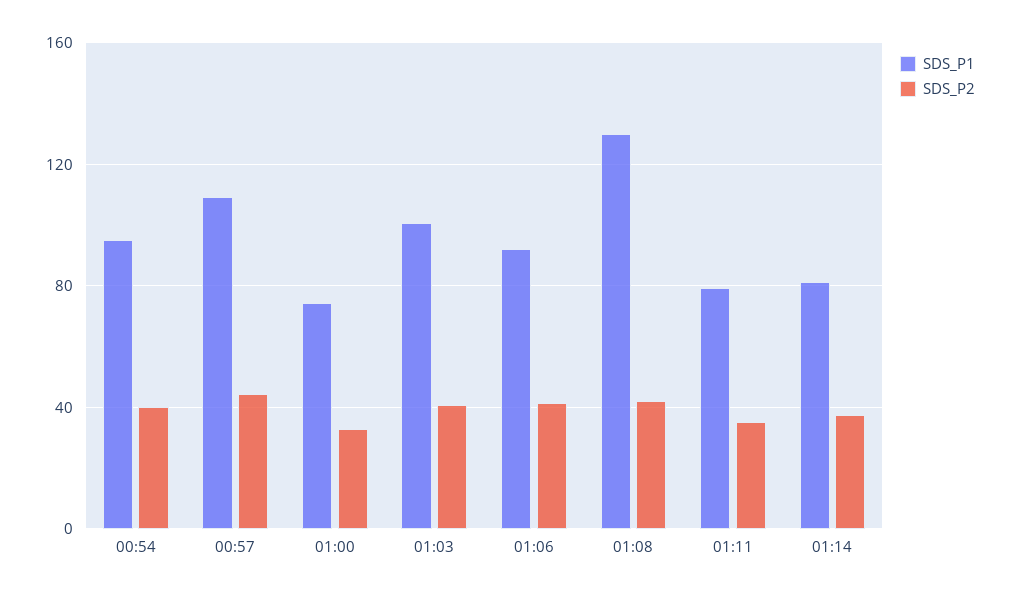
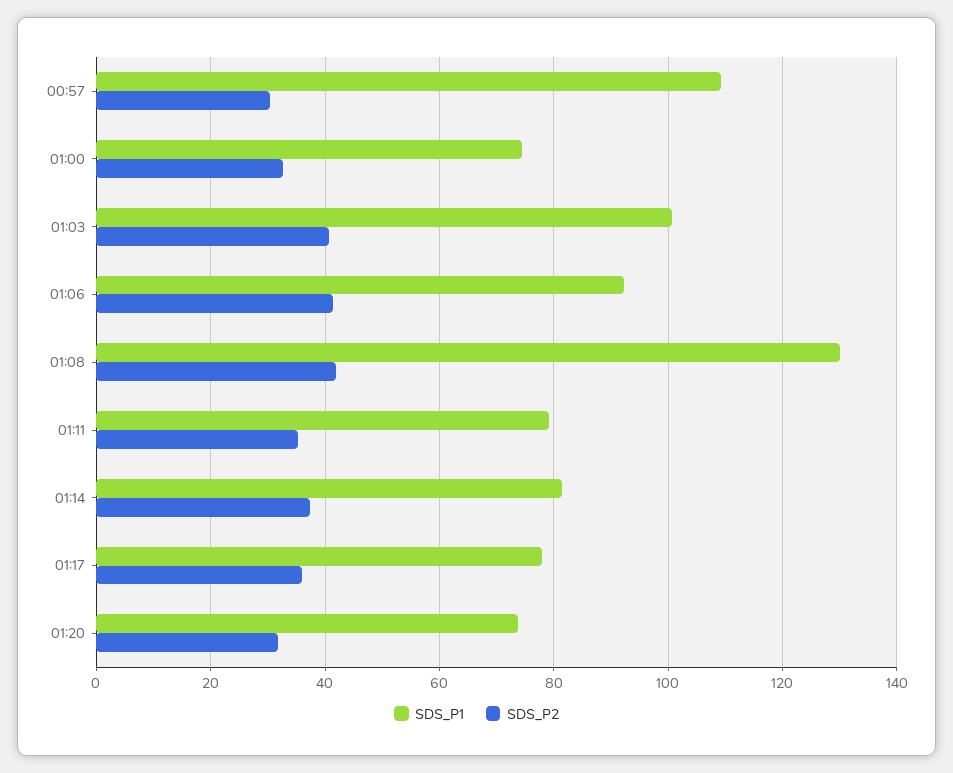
SDS_P1, 00:54: 95 -> none
SDS_P2, 00:54: 40 -> none
SDS_P2, 00:57: 45 -> 30
SDS_P1, 01:17: none -> 78
SDS_P2, 01:17: none -> 36
SDS_P1, 01:20: none -> 74
SDS_P2, 01:20: none -> 32

